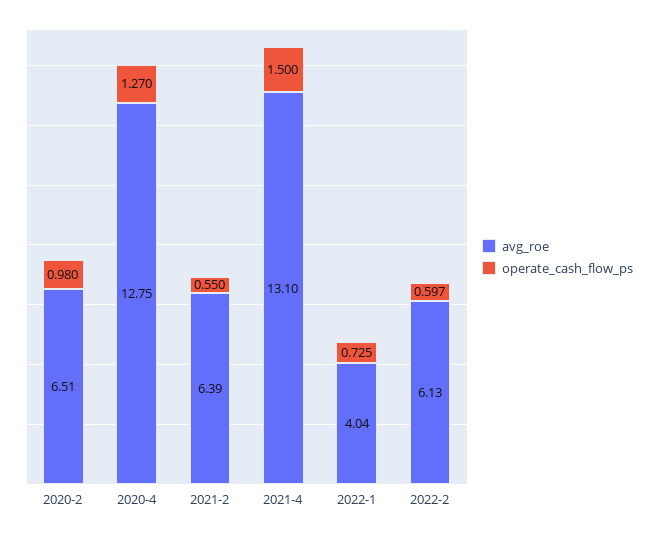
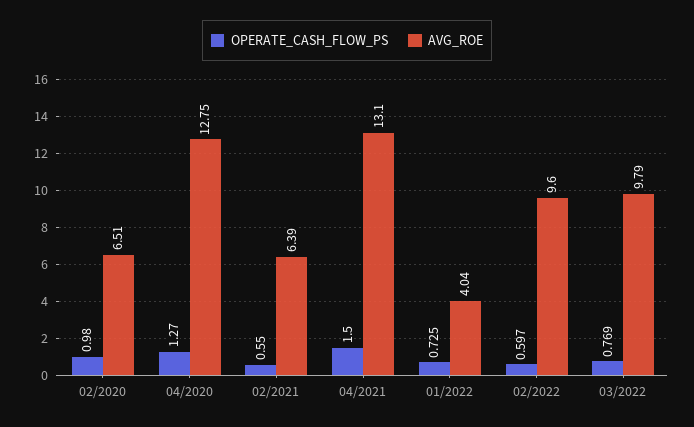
avg_roe, 2022-2: 6.13 -> 9.6
operate_cash_flow_ps, 03/2022: none -> 0.769
avg_roe, 03/2022: none -> 9.79

